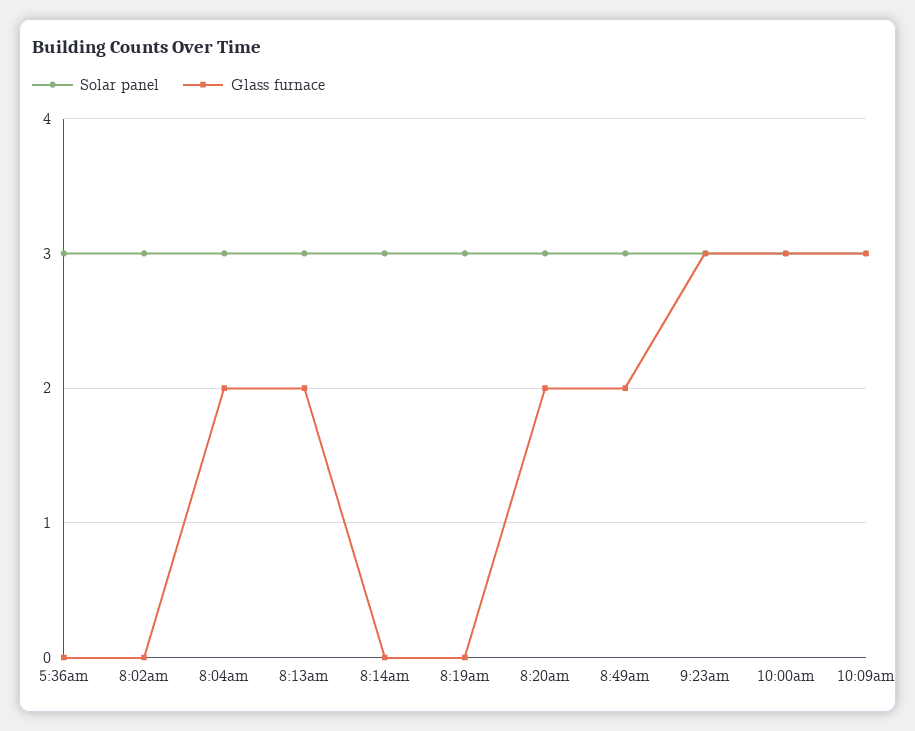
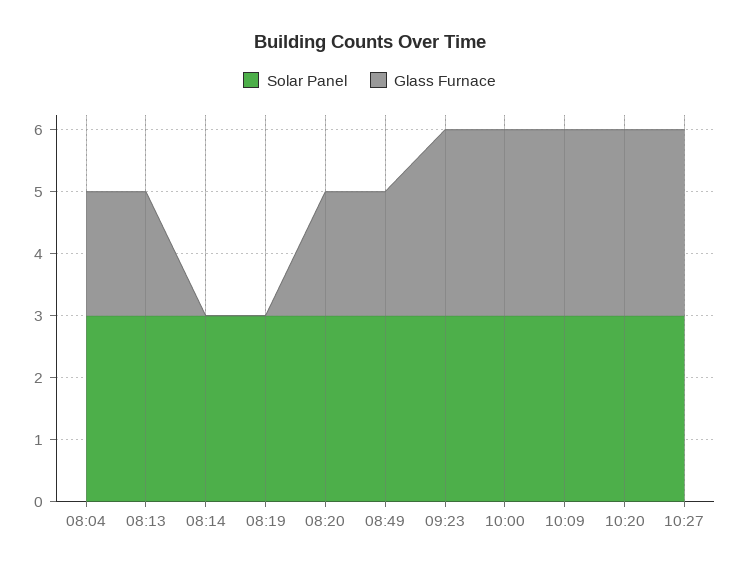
Solar panel, 5:36am: 3 -> none
Glass furnace, 5:36am: 0 -> none
Solar panel, 8:02am: 3 -> none
Glass furnace, 8:02am: 0 -> none
Solar panel, 10:20: none -> 3
Glass furnace, 10:20: none -> 3
Solar panel, 10:27: none -> 3
Glass furnace, 10:27: none -> 3

